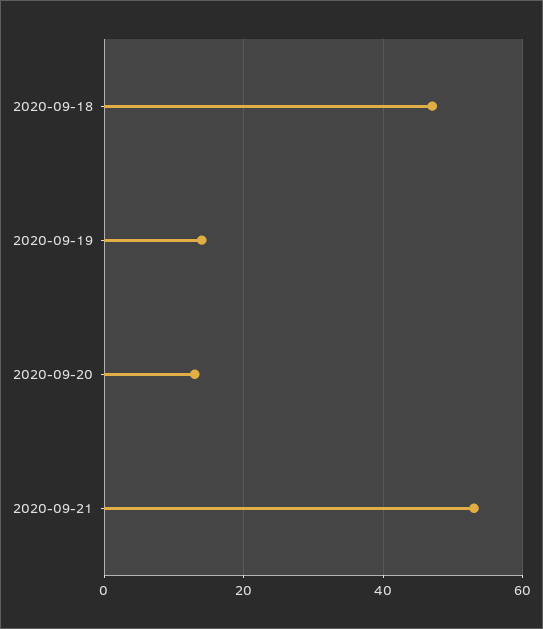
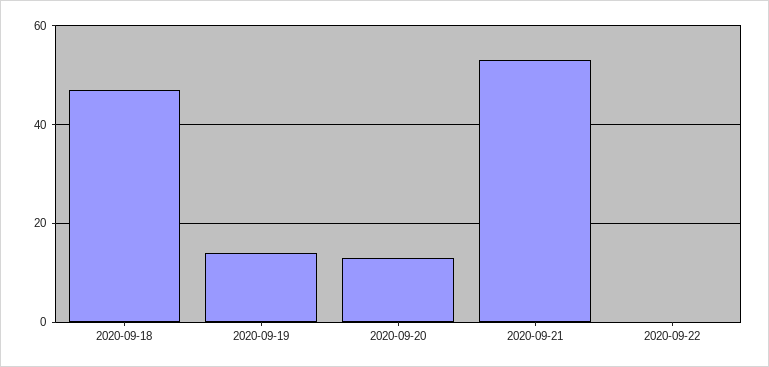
2020-09-22: none -> 0

